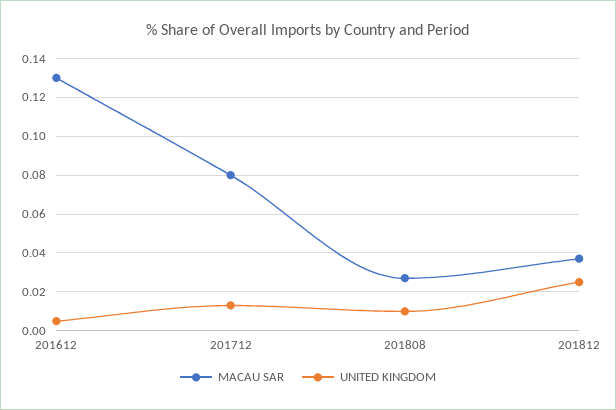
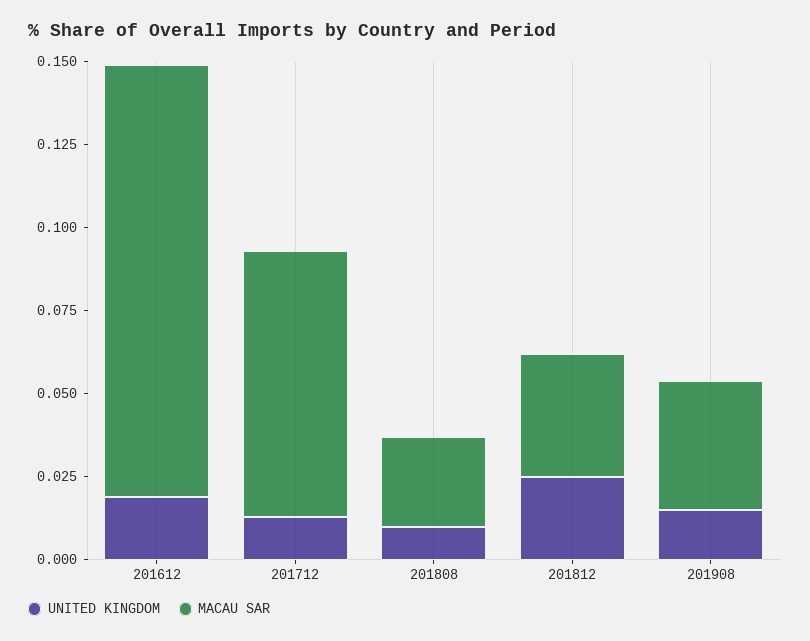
UNITED KINGDOM, 201612: 0.005 -> 0.02
UNITED KINGDOM, 201908: none -> 0.015
MACAU SAR, 201908: none -> 0.04

